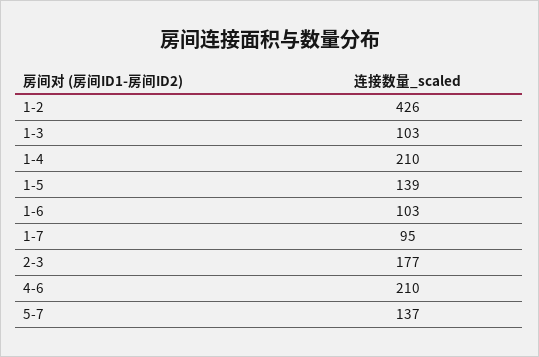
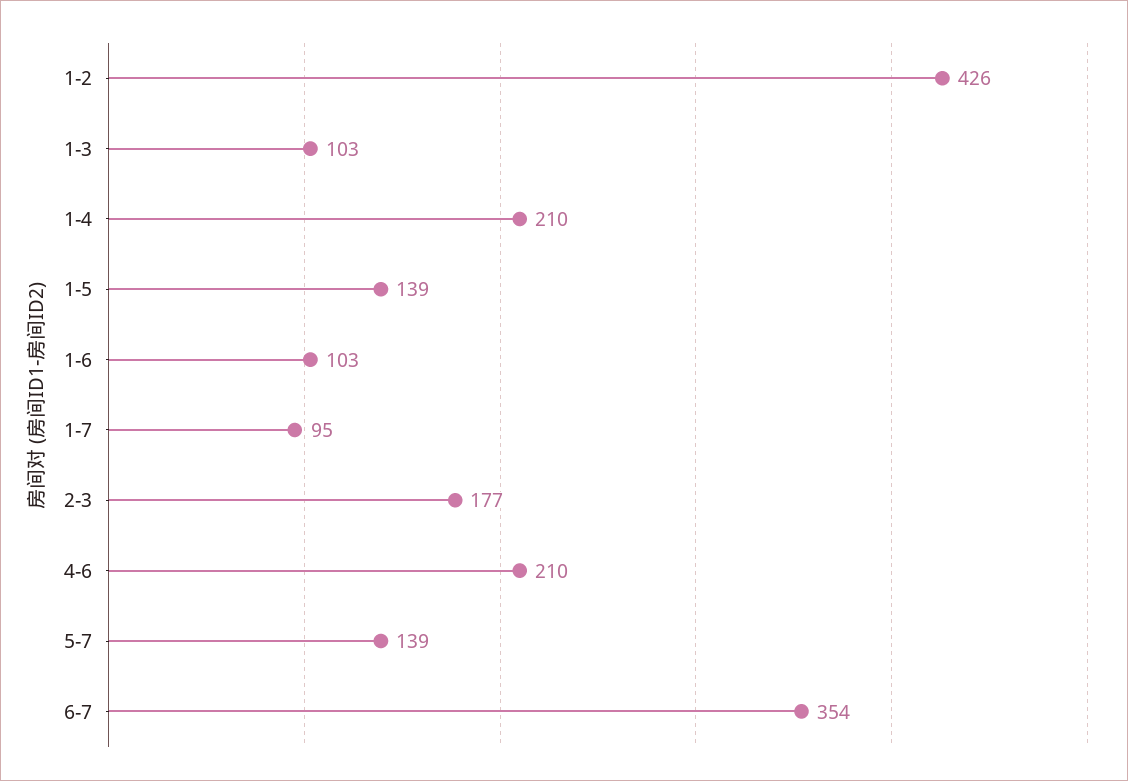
5-7: 137 -> 139
6-7: none -> 354

